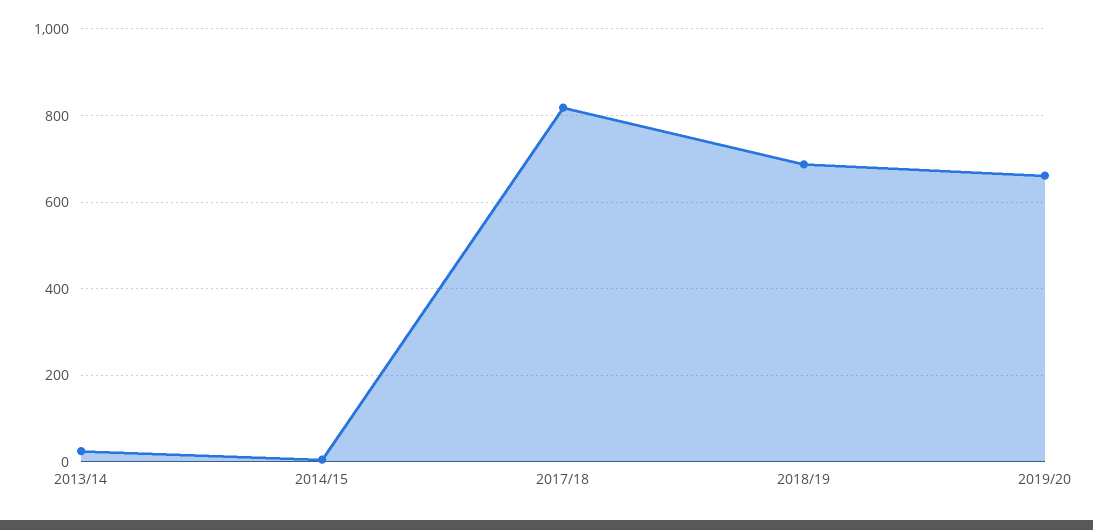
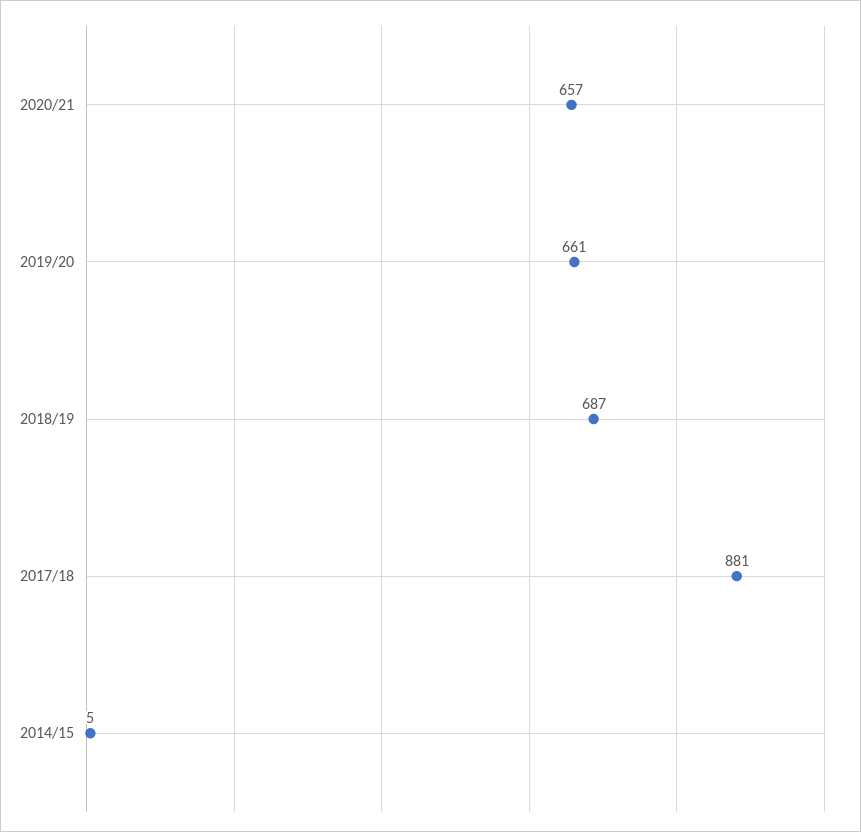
2013/14: 20 -> none
2017/18: 820 -> 881
2020/21: none -> 657

